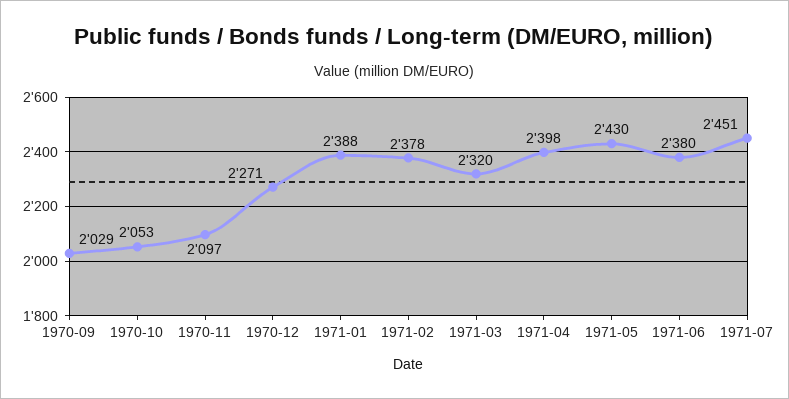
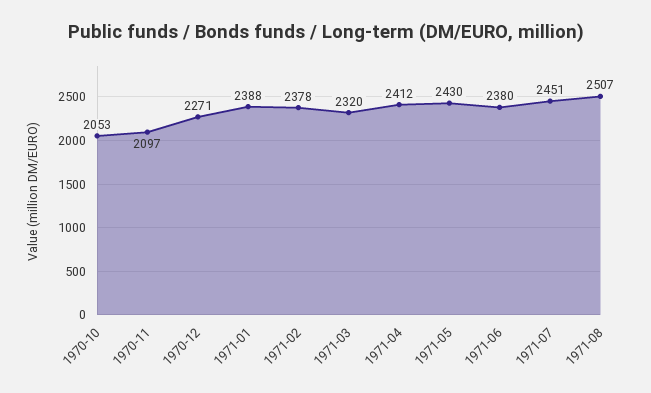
1970-09: 2029 -> none
1971-04: 2398 -> 2412
1971-08: none -> 2507

